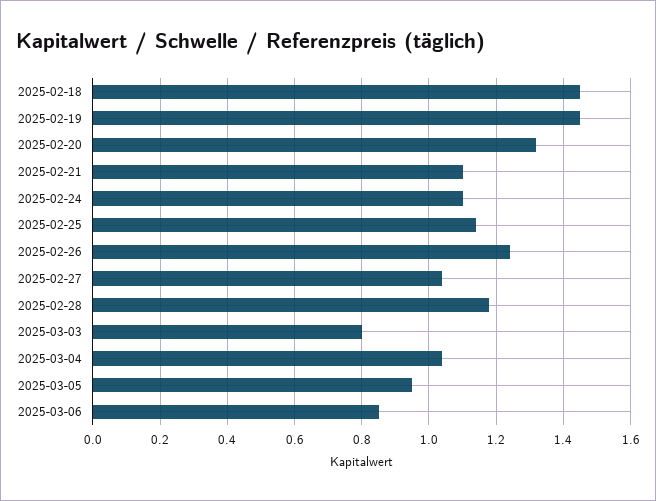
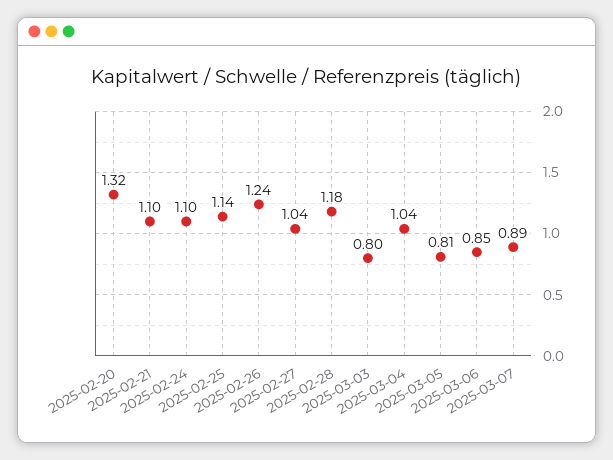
2025-02-18: 1.45 -> none
2025-02-19: 1.45 -> none
2025-03-05: 0.95 -> 0.81
2025-03-07: none -> 0.89

